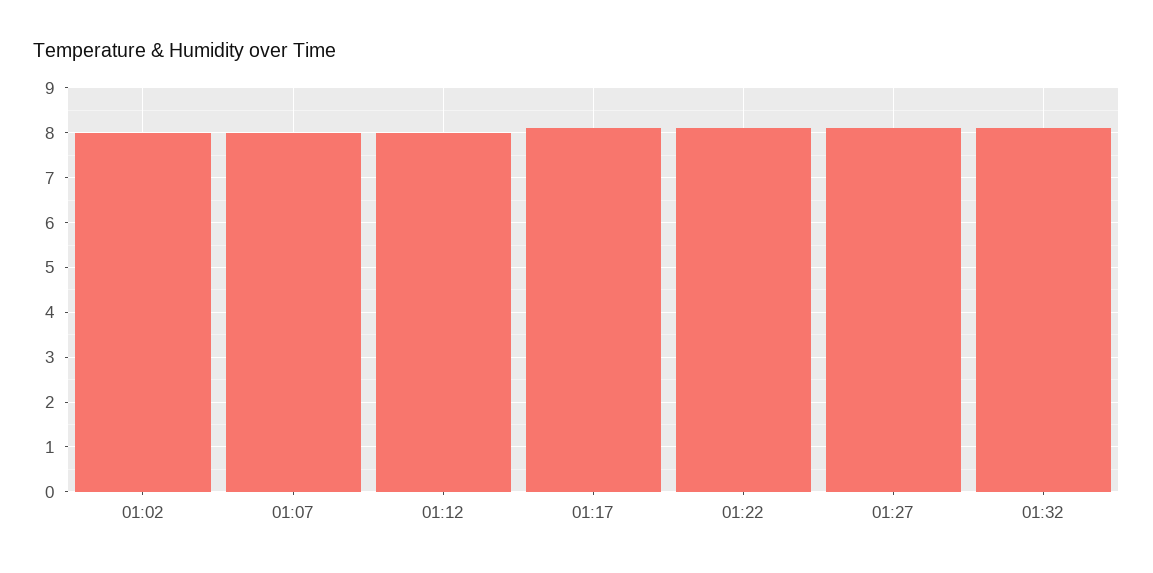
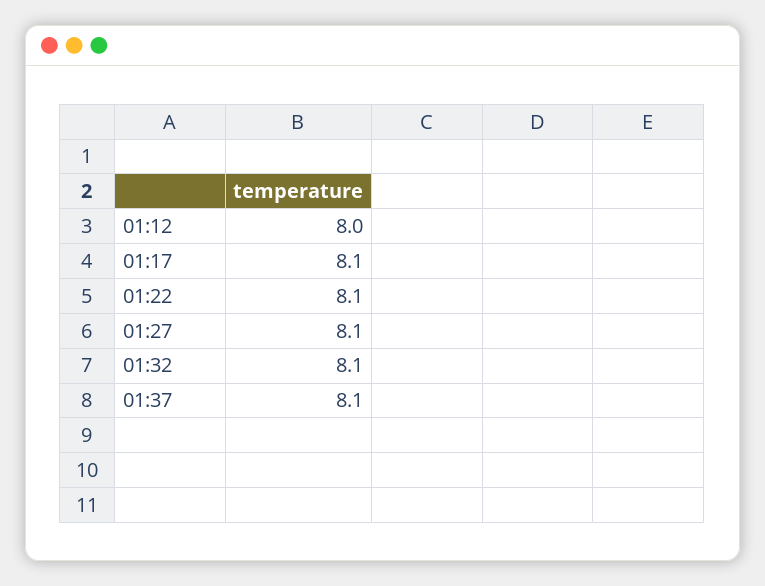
01:02: 8 -> none
01:07: 8 -> none
01:37: none -> 8.1

